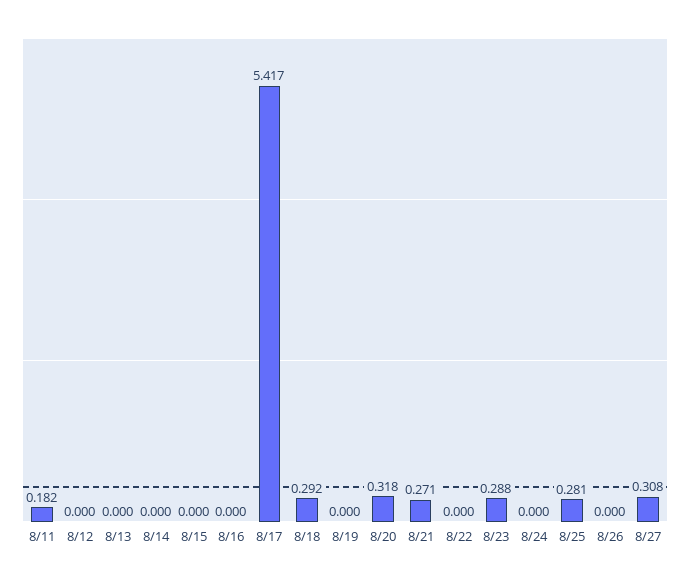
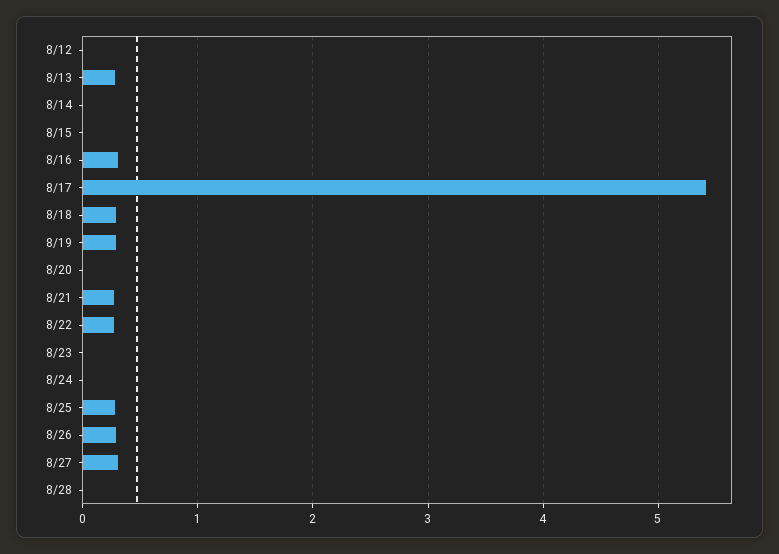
8/11: 0.182 -> none
8/13: 0 -> 0.3
8/16: 0 -> 0.3
8/19: 0 -> 0.3
8/20: 0.318 -> 0
8/22: 0 -> 0.3
8/23: 0.288 -> 0
8/26: 0 -> 0.3
8/28: none -> 0

